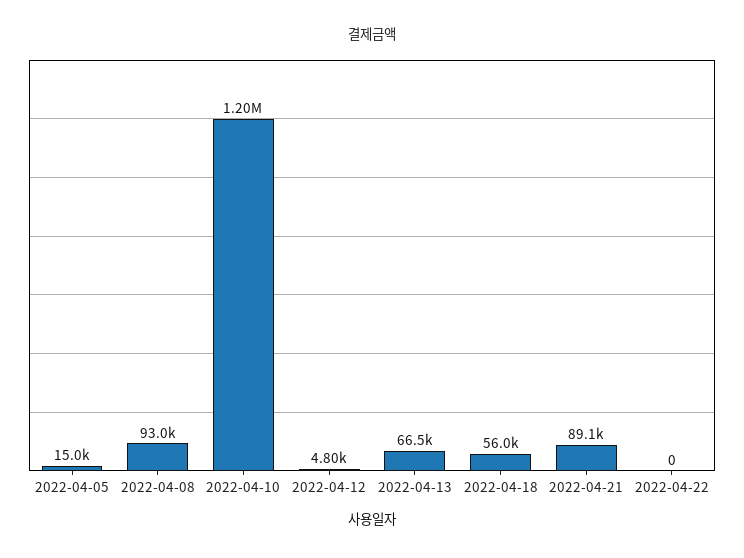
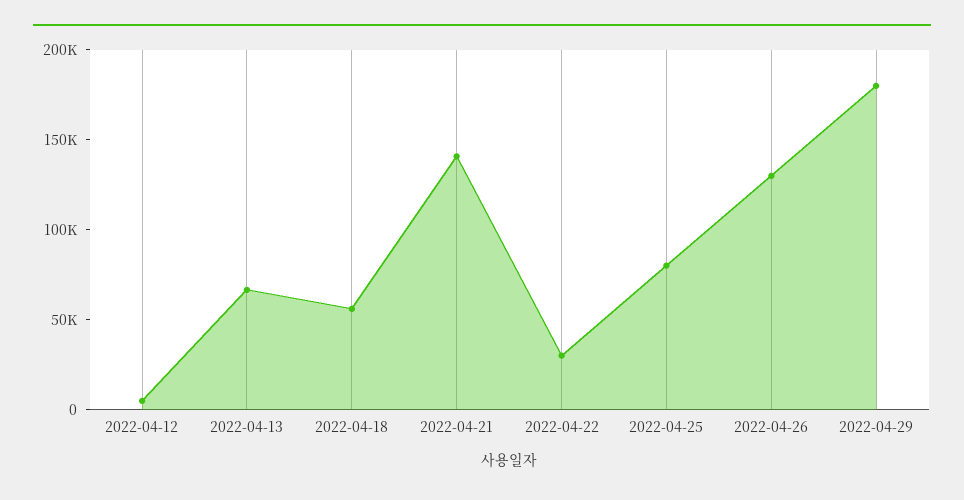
2022-04-05: 15000 -> none
2022-04-08: 93000 -> none
2022-04-10: 1200000 -> none
2022-04-21: 89100 -> 140000
2022-04-22: 0 -> 30000
2022-04-25: none -> 80000
2022-04-26: none -> 130000
2022-04-29: none -> 180000

